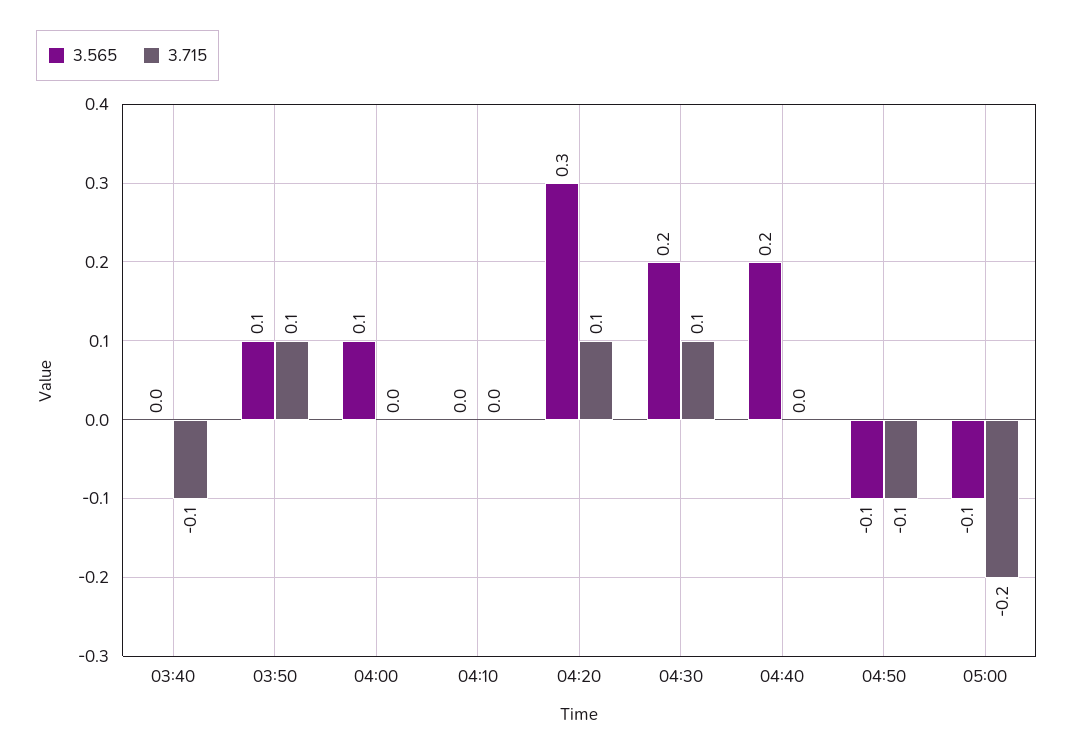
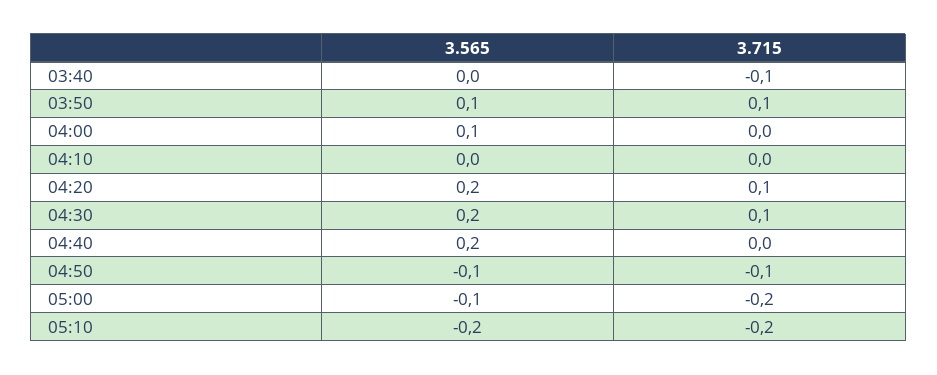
3.565, 04:20: 0.3 -> 0.2
3.565, 05:10: none -> -0.2
3.715, 05:10: none -> -0.2

